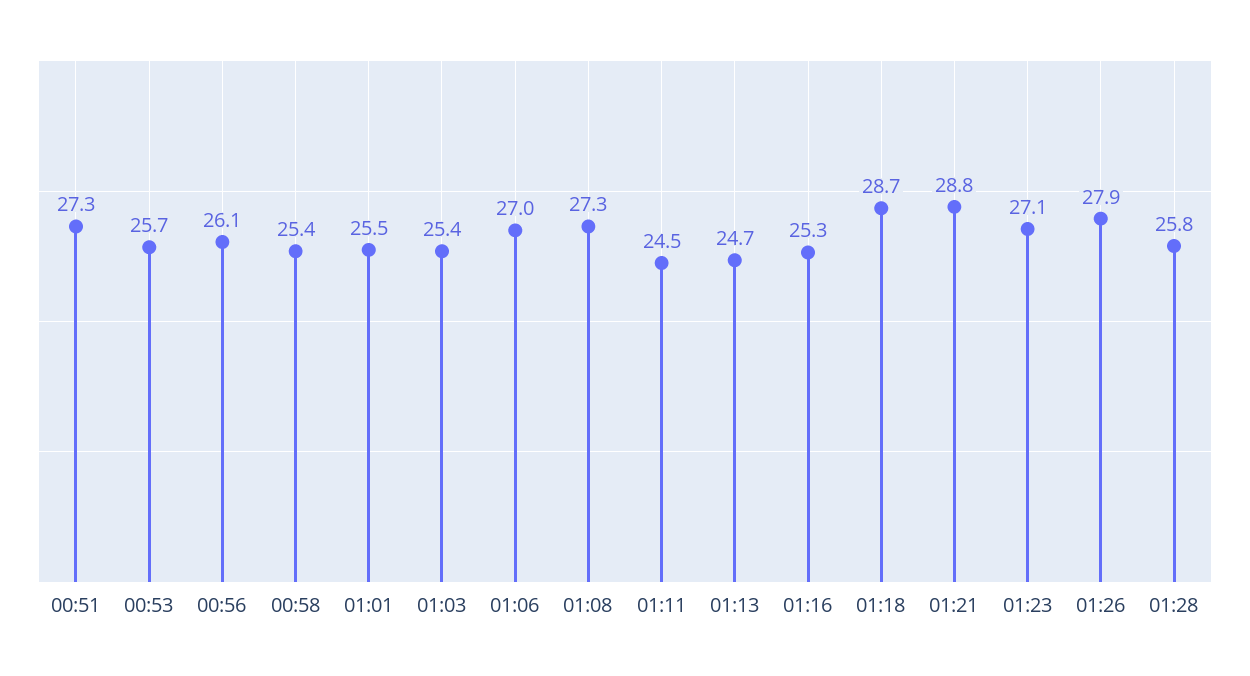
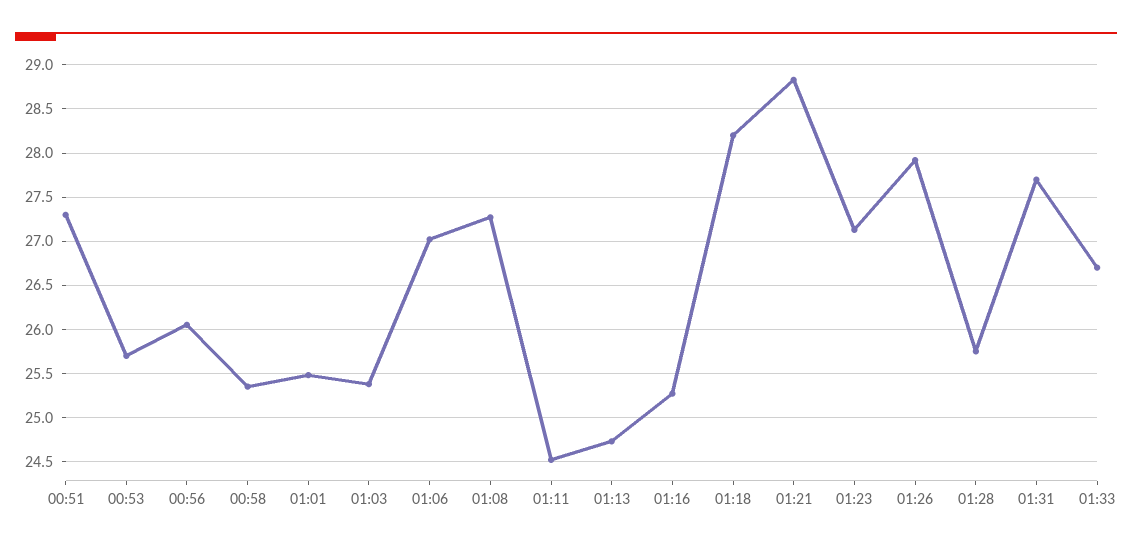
01:18: 28.7 -> 28.2
01:31: none -> 27.7
01:33: none -> 26.7

